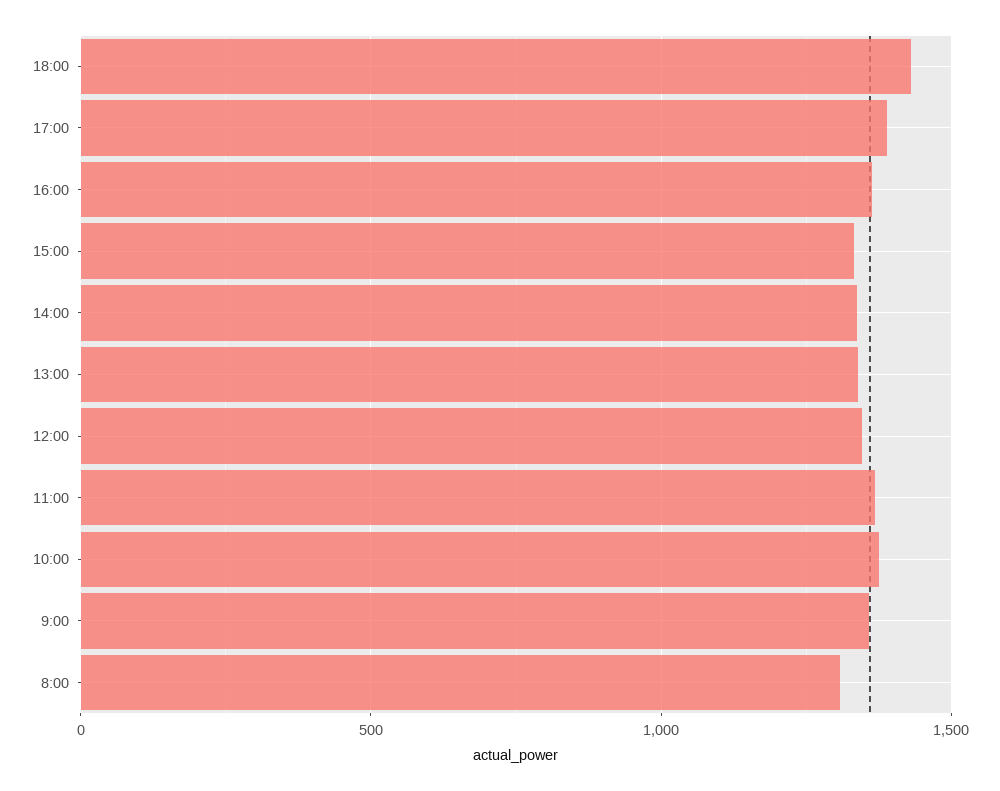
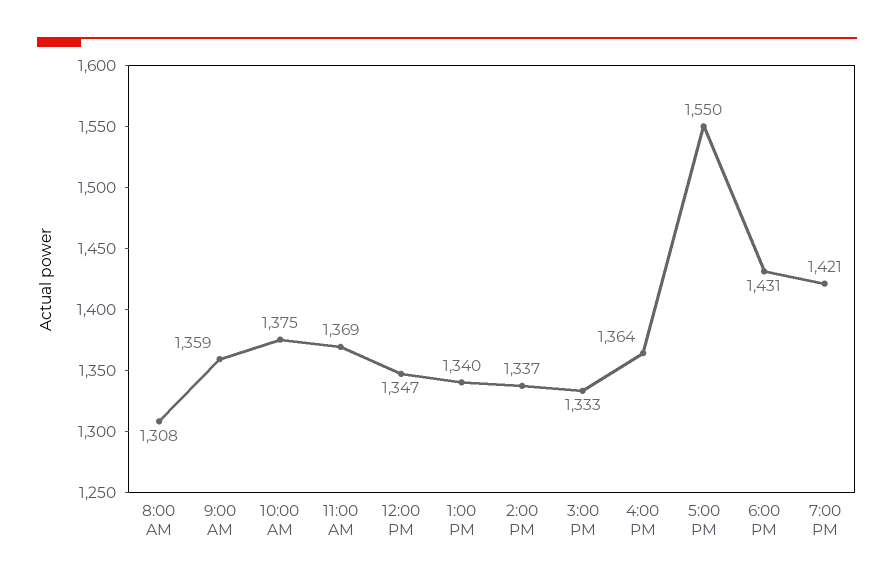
17:00: 1400 -> 1550
7:00 PM: none -> 1421

